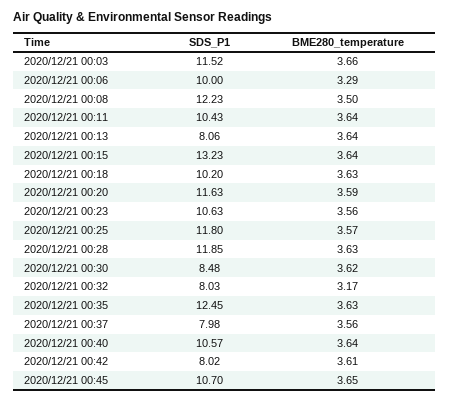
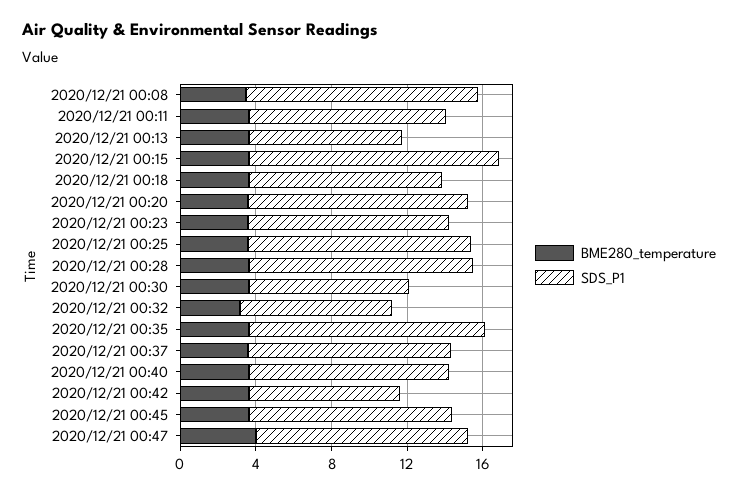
SDS_P1, 2020/12/21 00:03: 11.52 -> none
BME280_temperature, 2020/12/21 00:03: 3.66 -> none
SDS_P1, 2020/12/21 00:06: 10 -> none
BME280_temperature, 2020/12/21 00:06: 3.29 -> none
SDS_P1, 2020/12/21 00:37: 7.98 -> 11
BME280_temperature, 2020/12/21 00:47: none -> 4
SDS_P1, 2020/12/21 00:47: none -> 11

